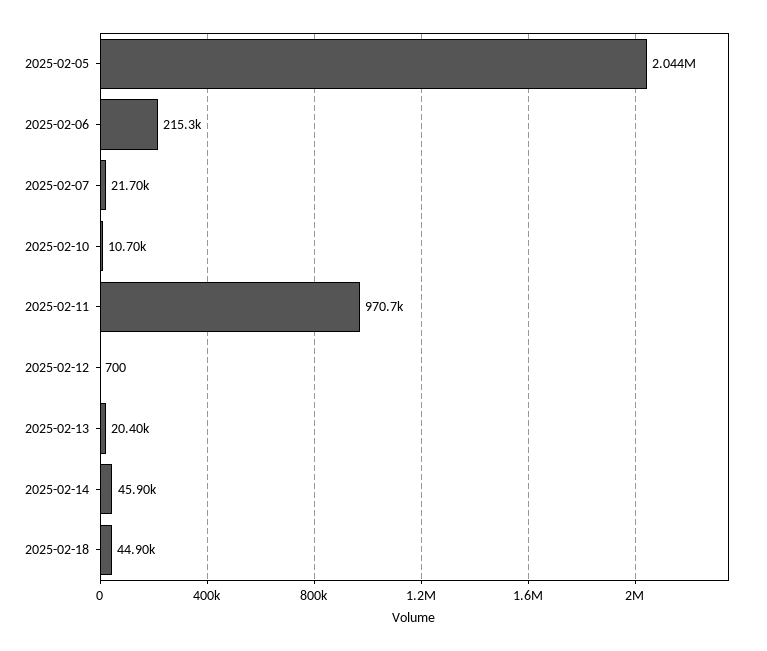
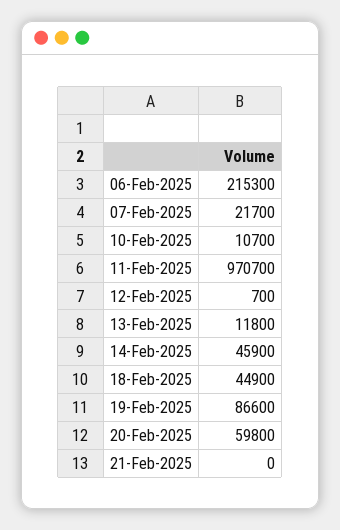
2025-02-05: 2044000 -> none
2025-02-13: 20400 -> 11800
19-Feb-2025: none -> 86600
20-Feb-2025: none -> 59800
21-Feb-2025: none -> 0

